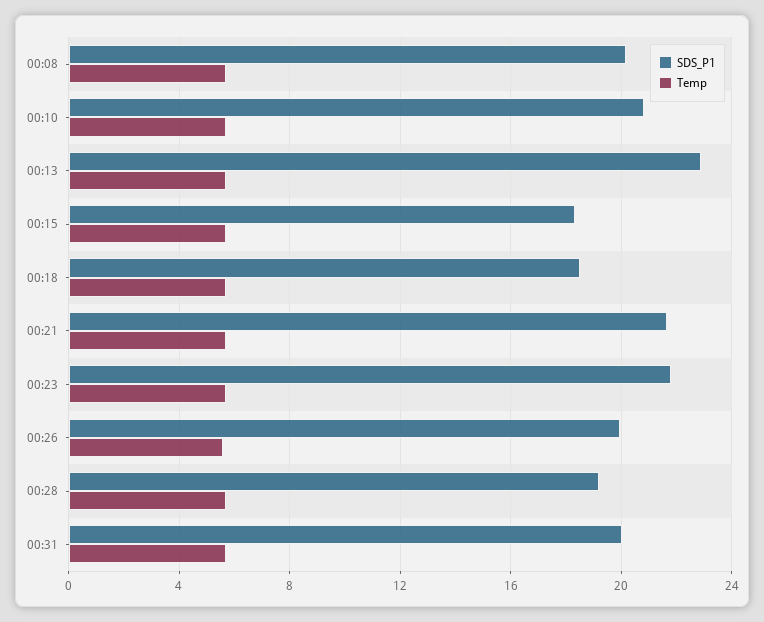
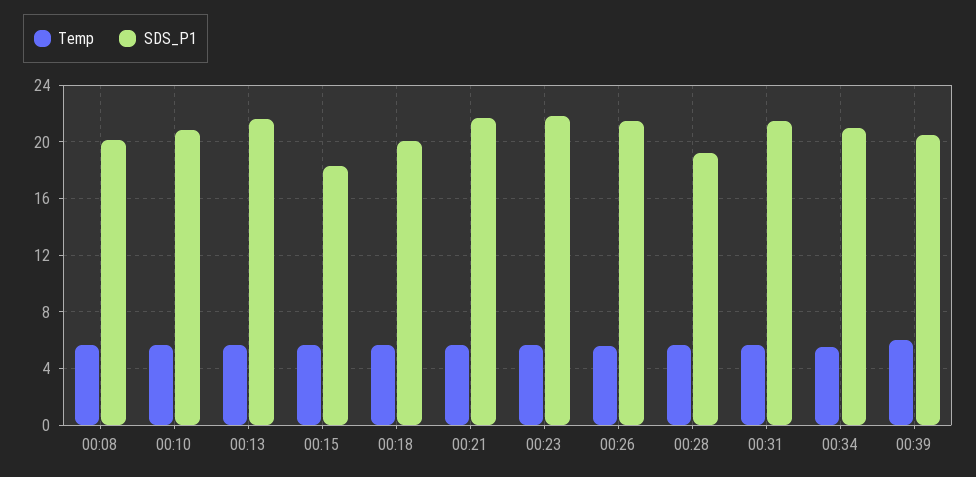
SDS_P1, 00:13: 23 -> 21.5
SDS_P1, 00:18: 18.5 -> 20
SDS_P1, 00:26: 20 -> 21.5
SDS_P1, 00:31: 20 -> 21.5
Temp, 00:34: none -> 5.5
SDS_P1, 00:34: none -> 21
Temp, 00:39: none -> 6
SDS_P1, 00:39: none -> 20.5

